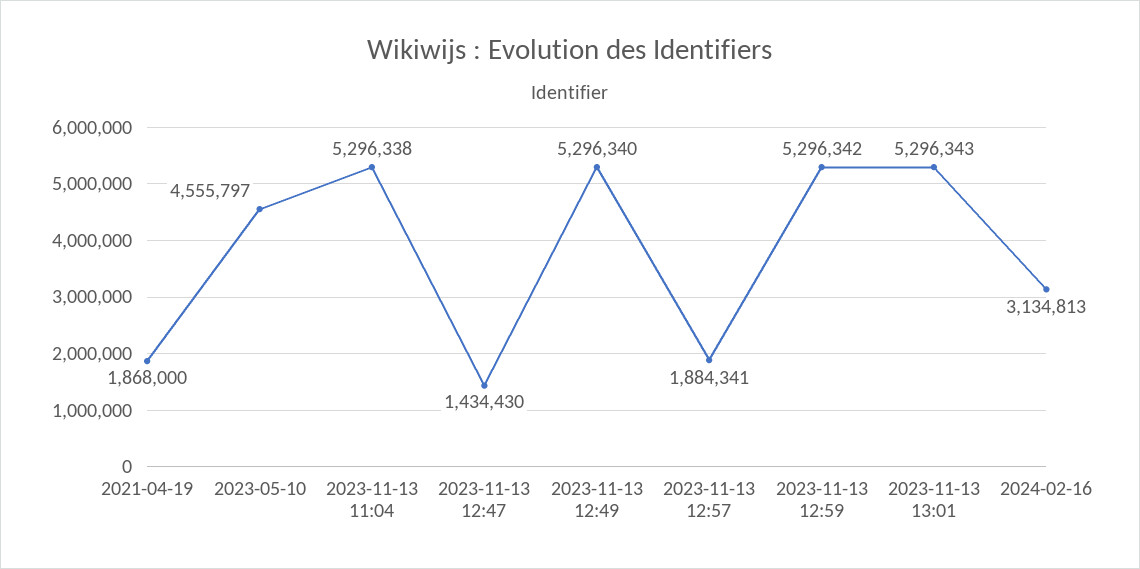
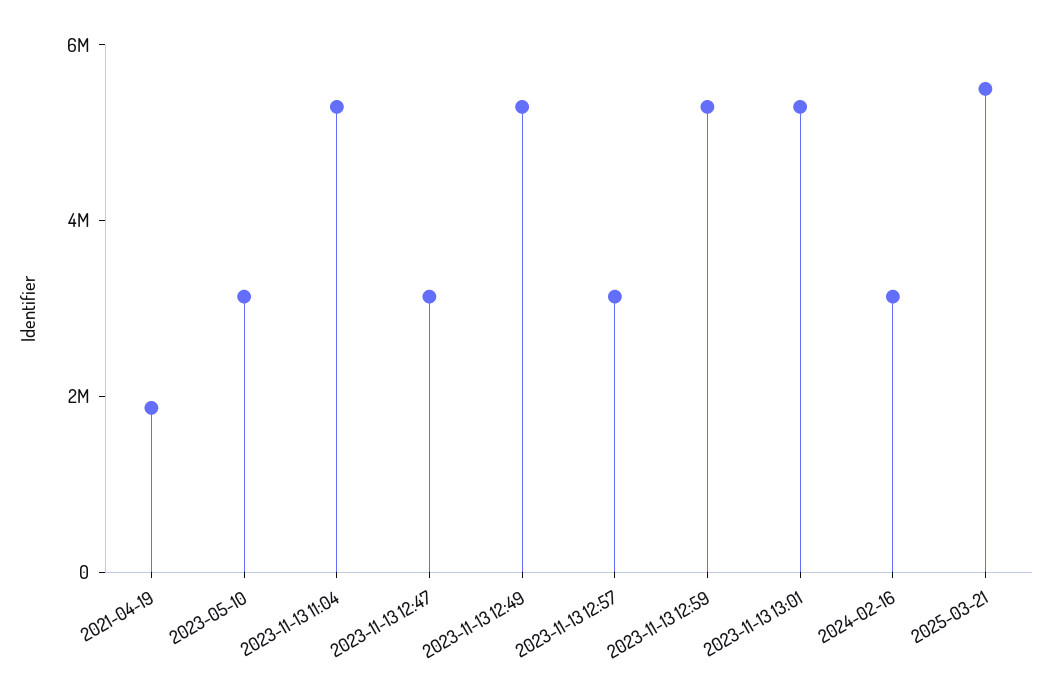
2023-05-10: 4555797 -> 3000000
2023-11-13 12:47: 1434430 -> 3000000
2023-11-13 12:57: 1884341 -> 3000000
2025-03-21: none -> 5500000

